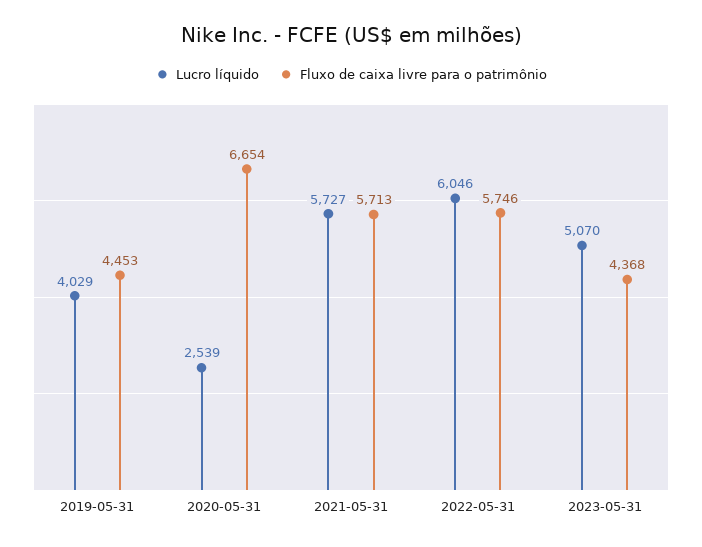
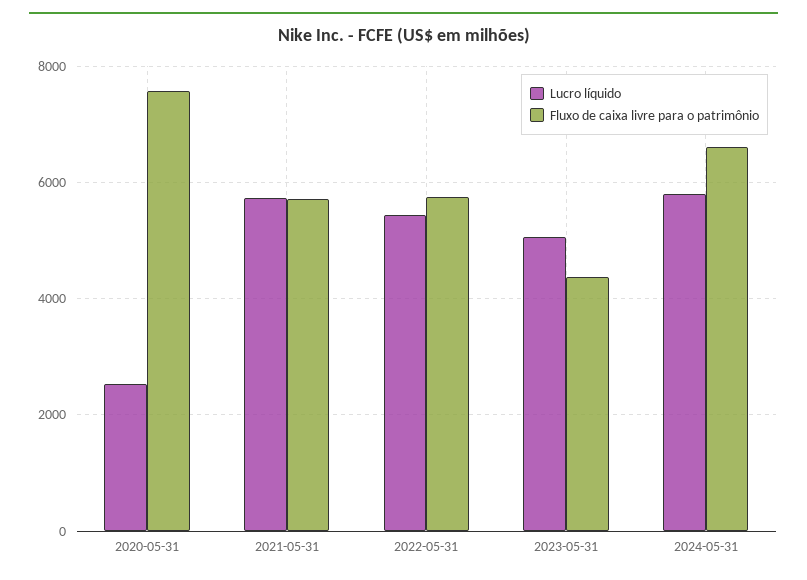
Lucro líquido, 2019-05-31: 4029 -> none
Fluxo de caixa livre para o patrimônio, 2019-05-31: 4453 -> none
Fluxo de caixa livre para o patrimônio, 2020-05-31: 6654 -> 7600
Lucro líquido, 2022-05-31: 6046 -> 5400
Lucro líquido, 2024-05-31: none -> 5800
Fluxo de caixa livre para o patrimônio, 2024-05-31: none -> 6600

